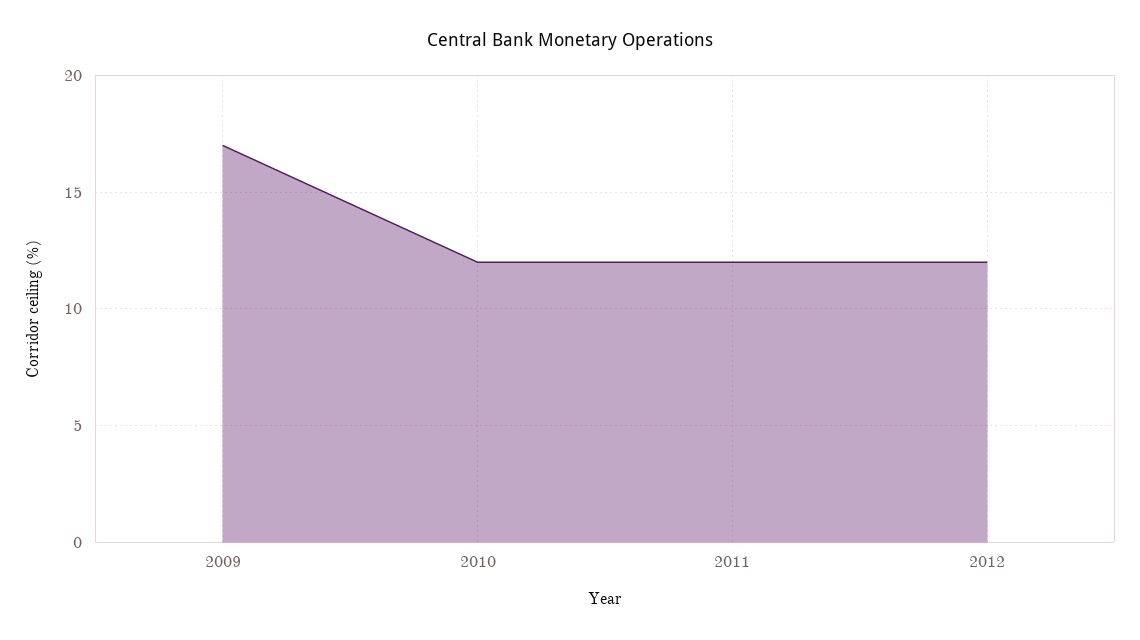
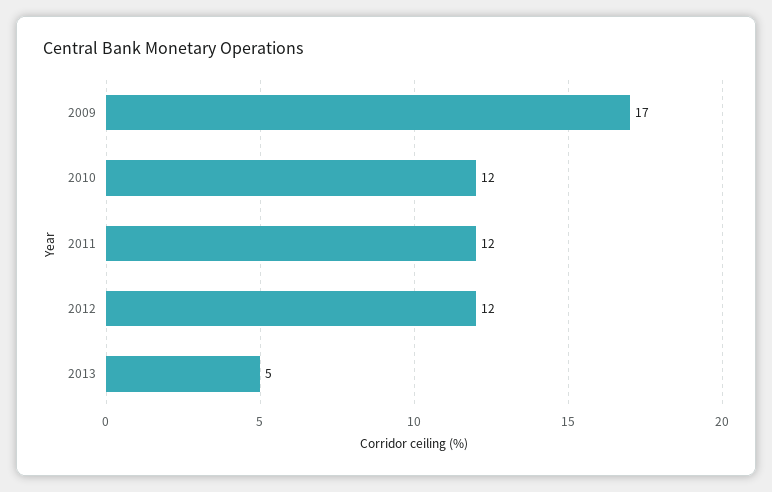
2013: none -> 5

